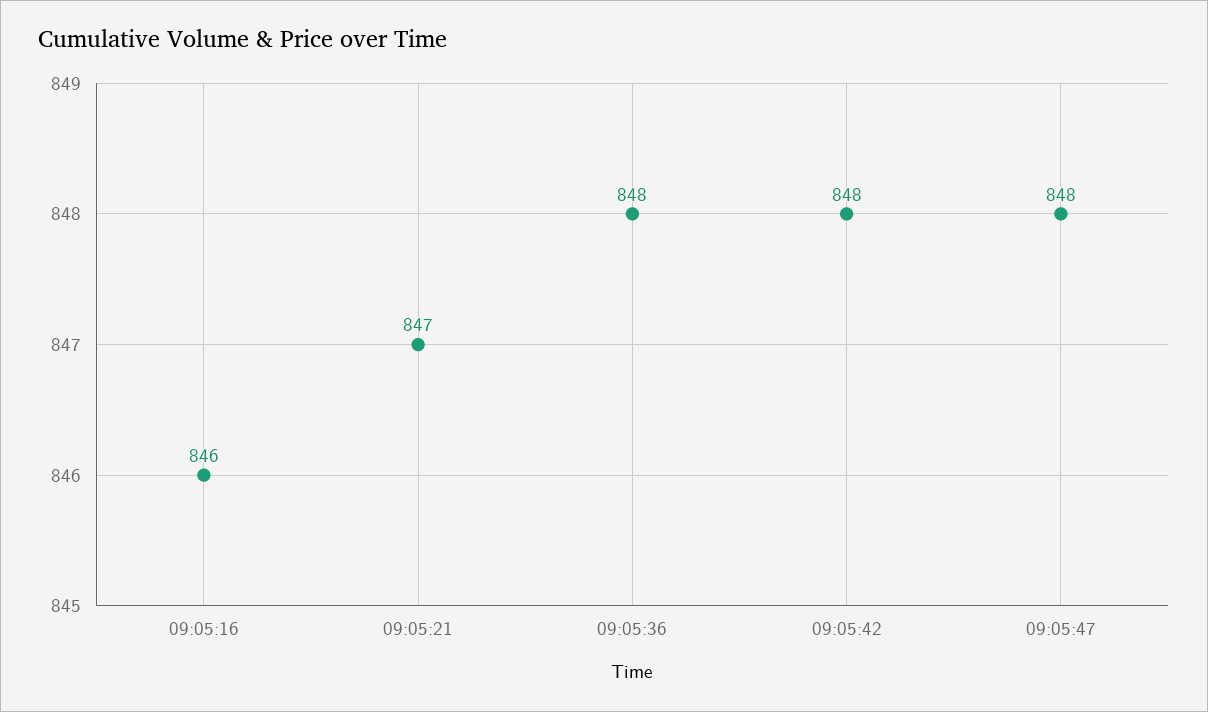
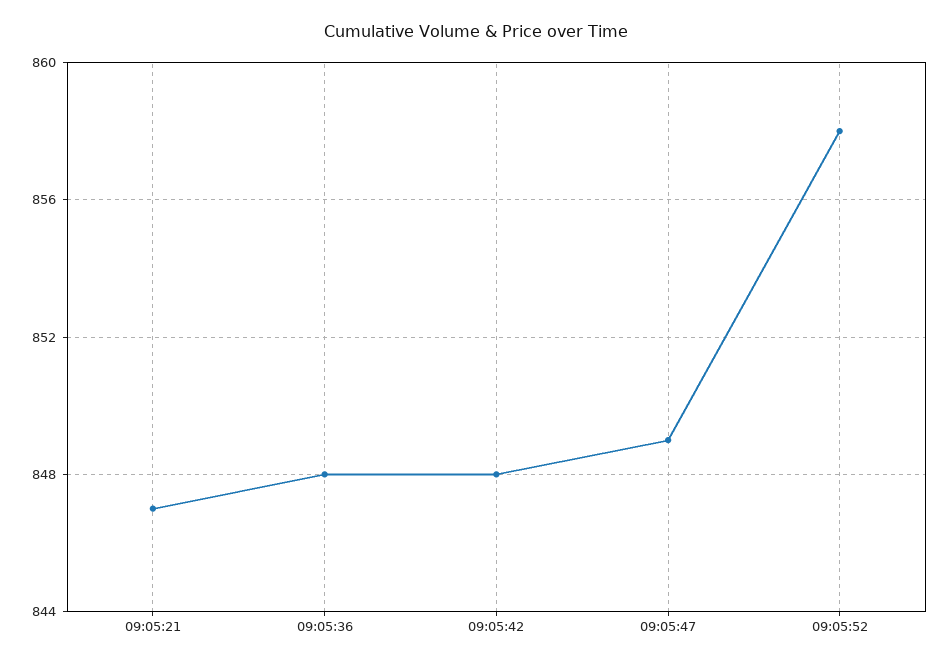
09:05:16: 846 -> none
09:05:47: 848 -> 849
09:05:52: none -> 858

